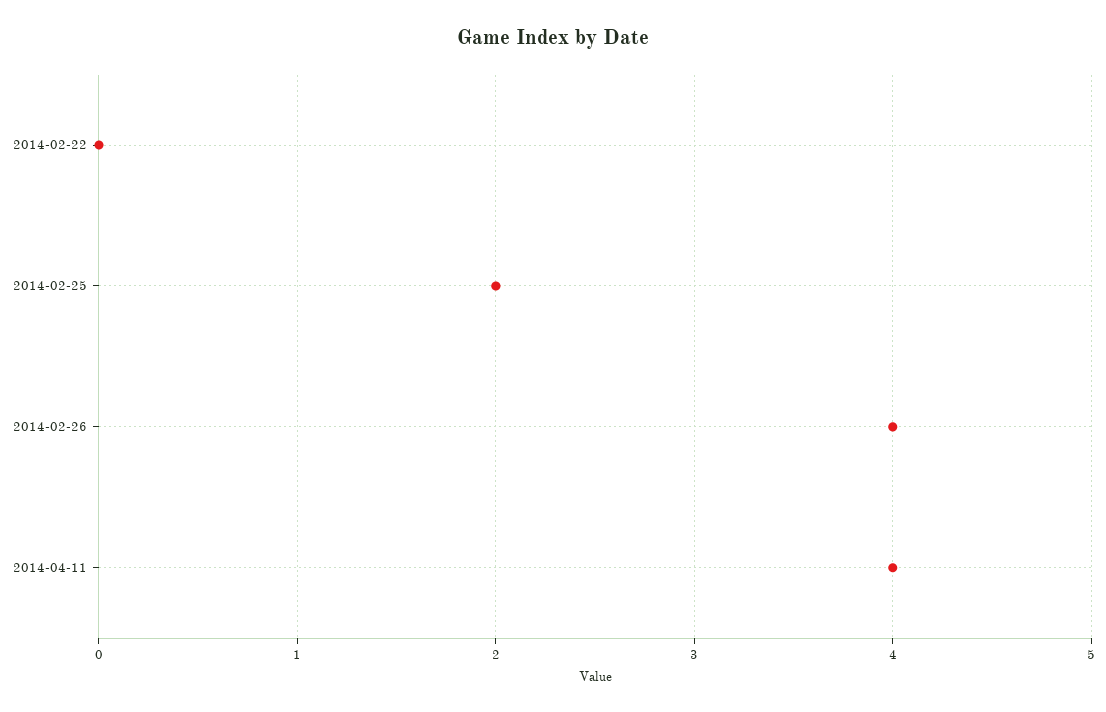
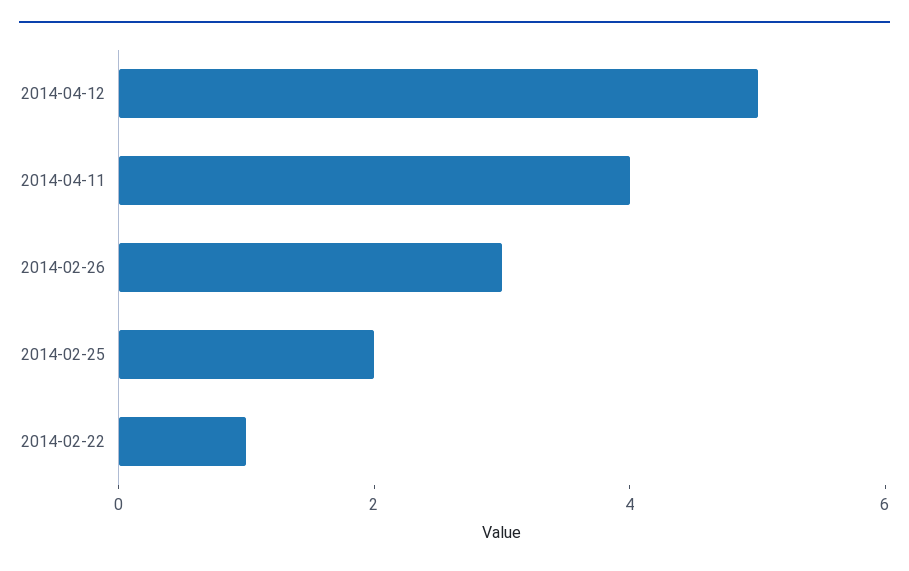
2014-02-22: 0 -> 1
2014-02-26: 4 -> 3
2014-04-12: none -> 5

